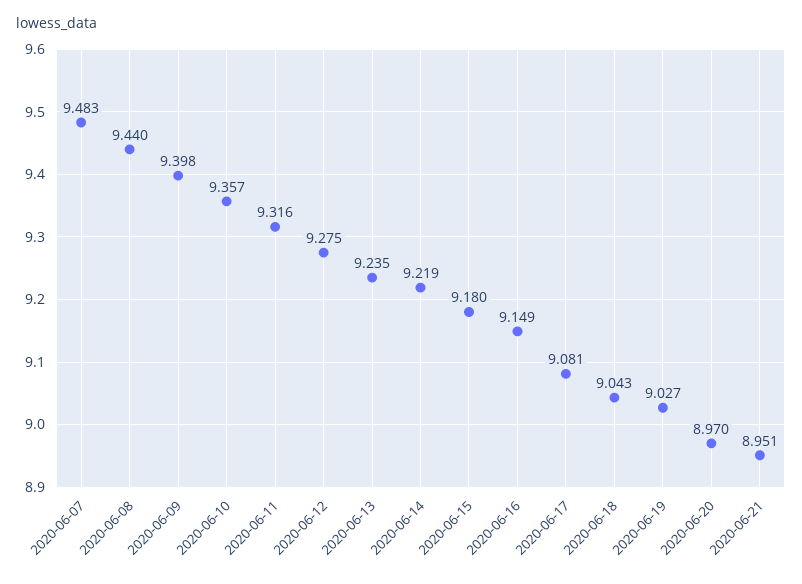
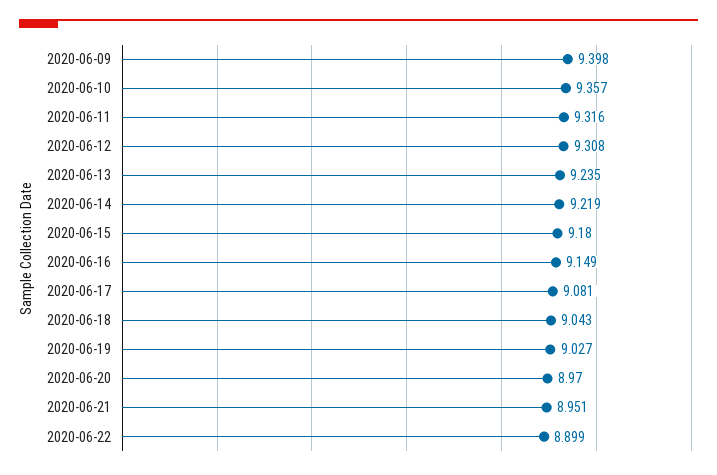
2020-06-07: 9.483 -> none
2020-06-08: 9.44 -> none
2020-06-12: 9.275 -> 9.308
2020-06-22: none -> 8.899

